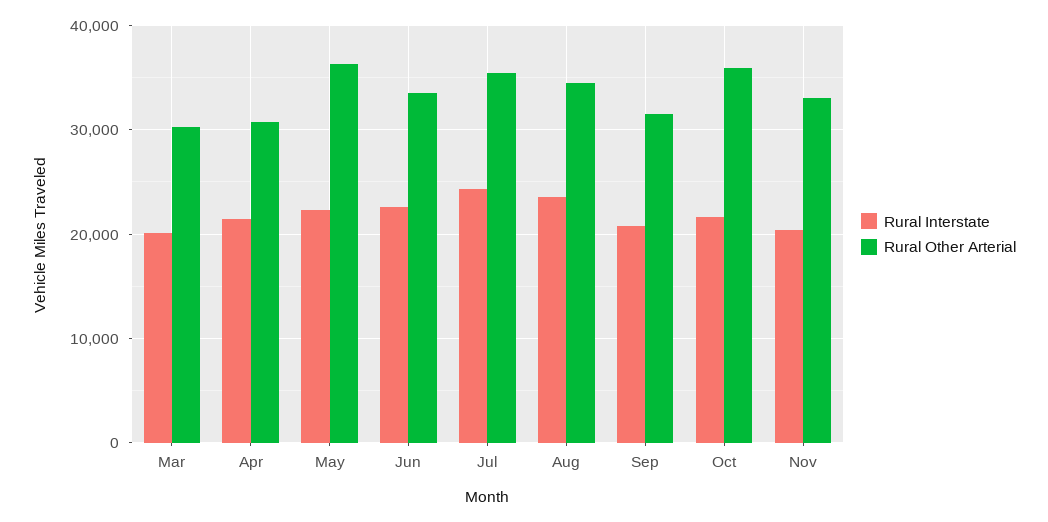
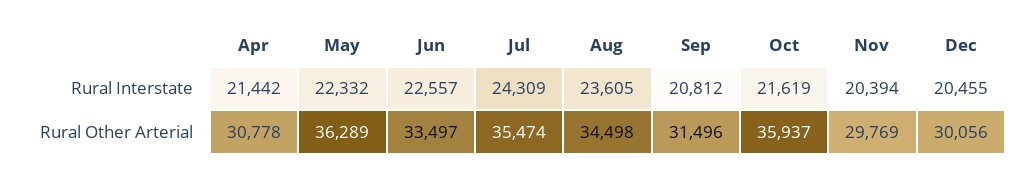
Rural Interstate, Mar: 20000 -> none
Rural Other Arterial, Mar: 30000 -> none
Rural Other Arterial, Nov: 33000 -> 29769
Rural Interstate, Dec: none -> 20455
Rural Other Arterial, Dec: none -> 30056

